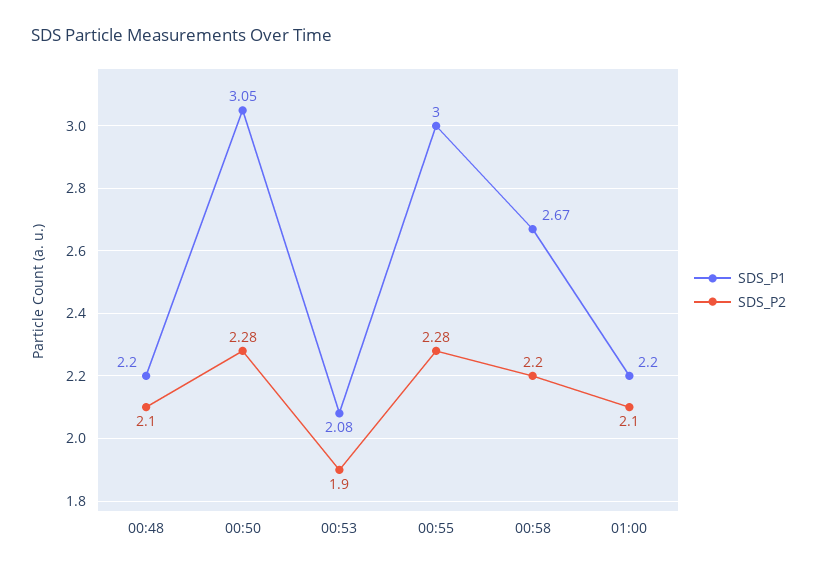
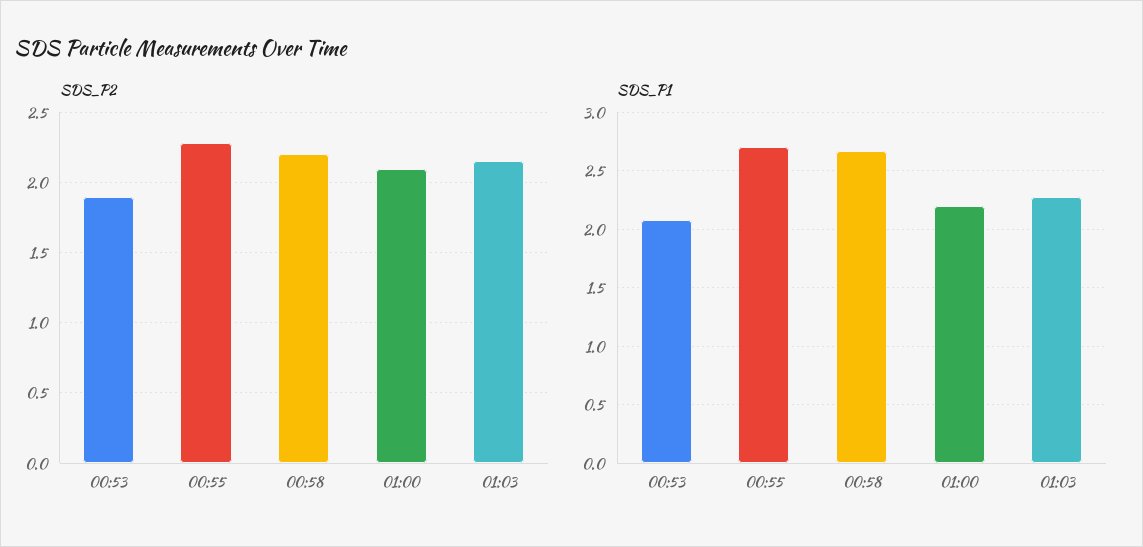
SDS_P1, 00:48: 2.2 -> none
SDS_P2, 00:48: 2.1 -> none
SDS_P1, 00:50: 3.05 -> none
SDS_P2, 00:50: 2.28 -> none
SDS_P1, 00:55: 3 -> 2.7
SDS_P2, 01:03: none -> 2.15
SDS_P1, 01:03: none -> 2.3

